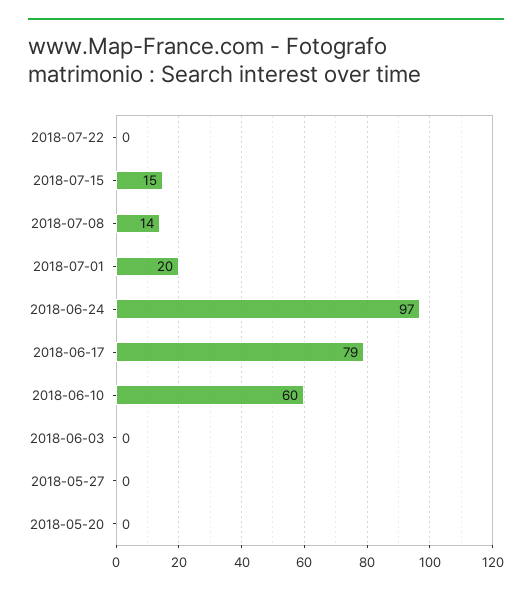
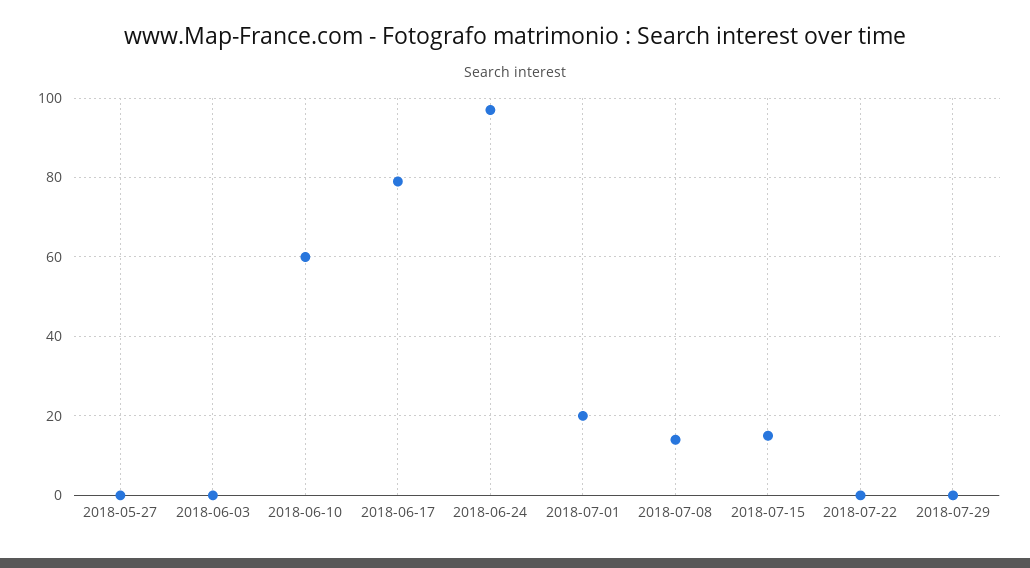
2018-05-20: 0 -> none
2018-07-29: none -> 0

